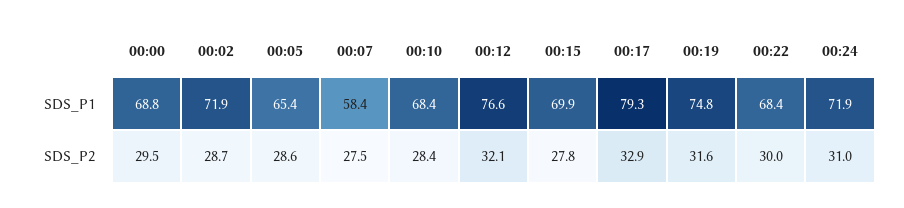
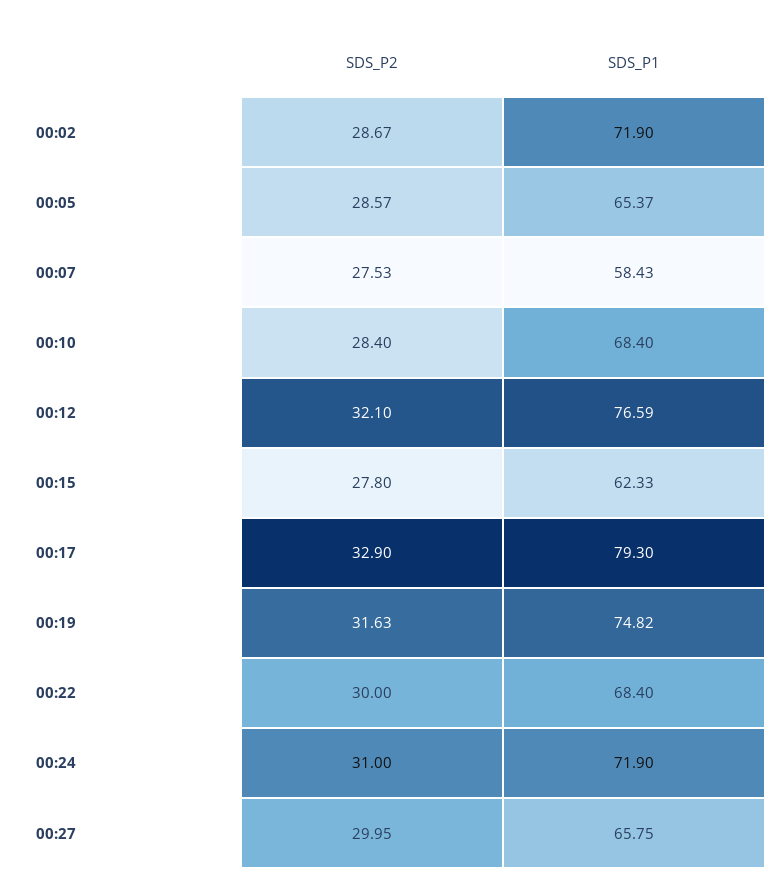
00:00, SDS_P1: 68.8 -> none
00:15, SDS_P1: 69.9 -> 62.33
00:00, SDS_P2: 29.5 -> none
00:27, SDS_P2: none -> 29.95
00:27, SDS_P1: none -> 65.75

